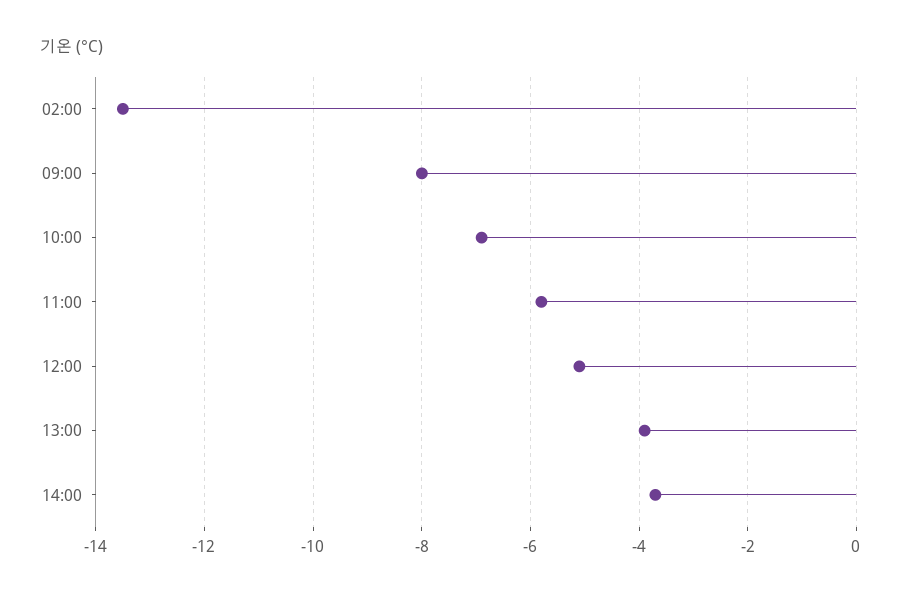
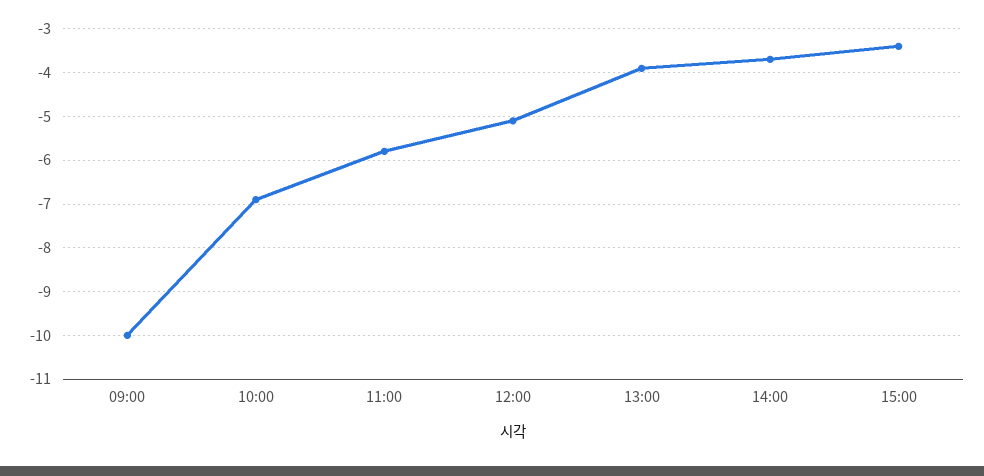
02:00: -13.5 -> none
09:00: -8 -> -10
15:00: none -> -3.5

